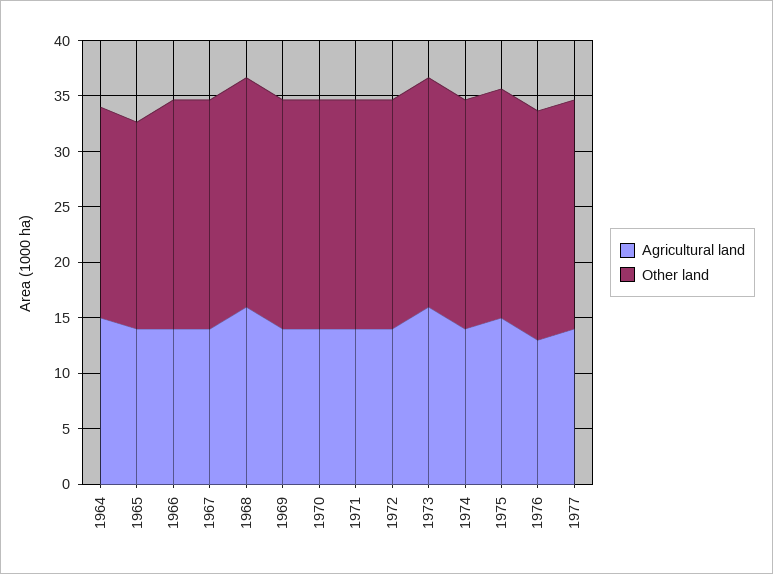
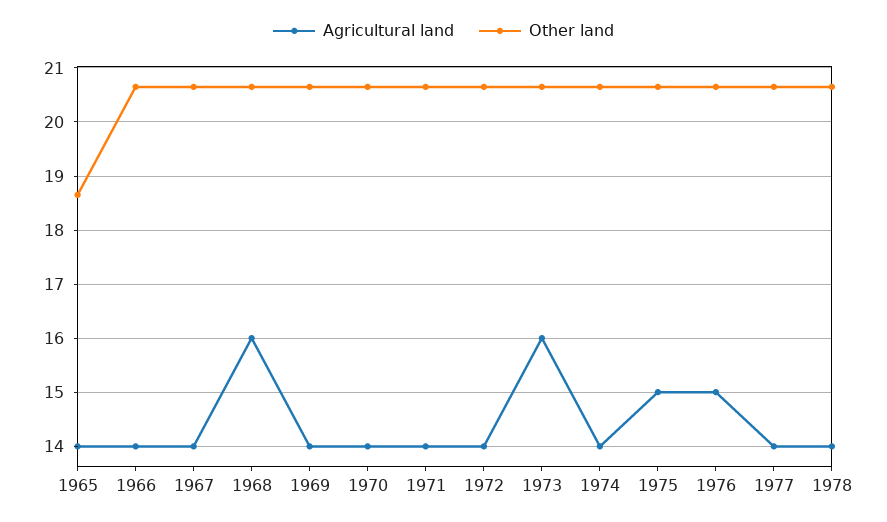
Agricultural land, 1964: 15 -> none
Other land, 1964: 19 -> none
Agricultural land, 1976: 13 -> 15
Agricultural land, 1978: none -> 14
Other land, 1978: none -> 20.6

